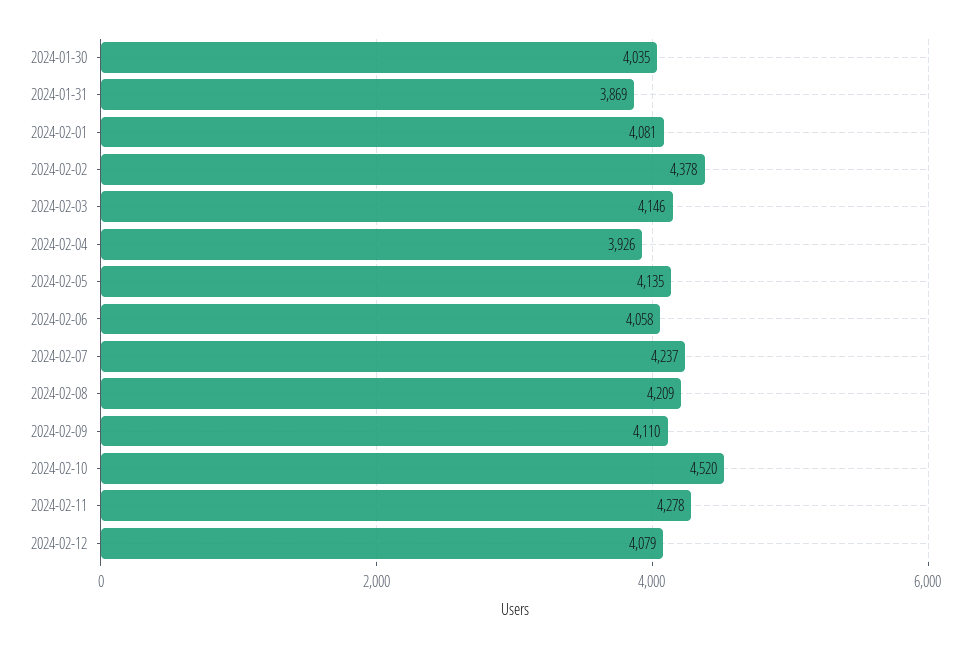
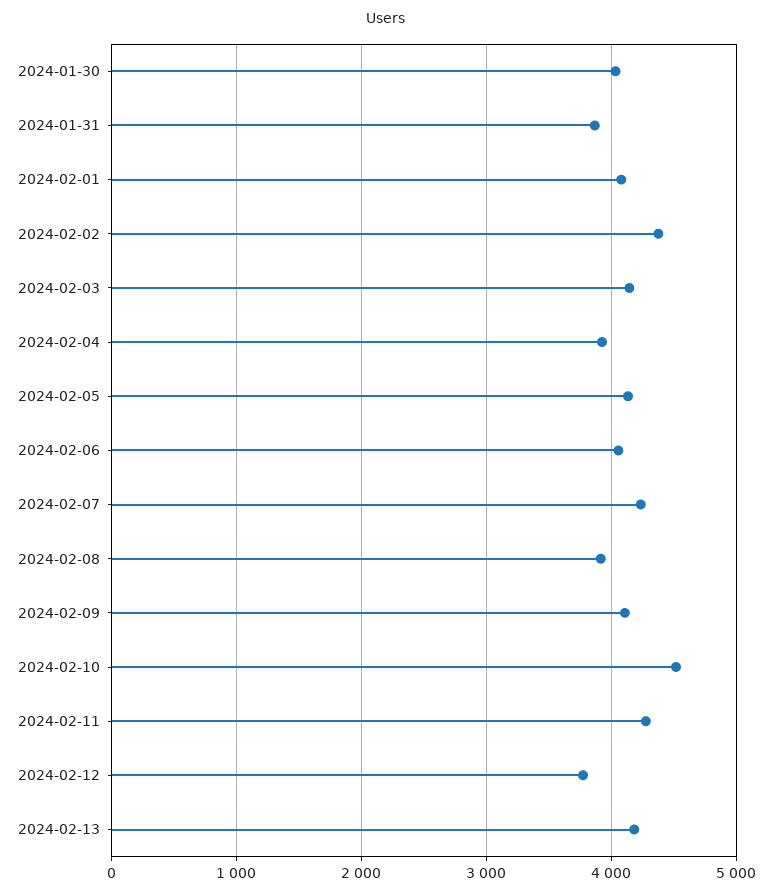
2024-02-08: 4209 -> 3900
2024-02-12: 4079 -> 3800
2024-02-13: none -> 4200

